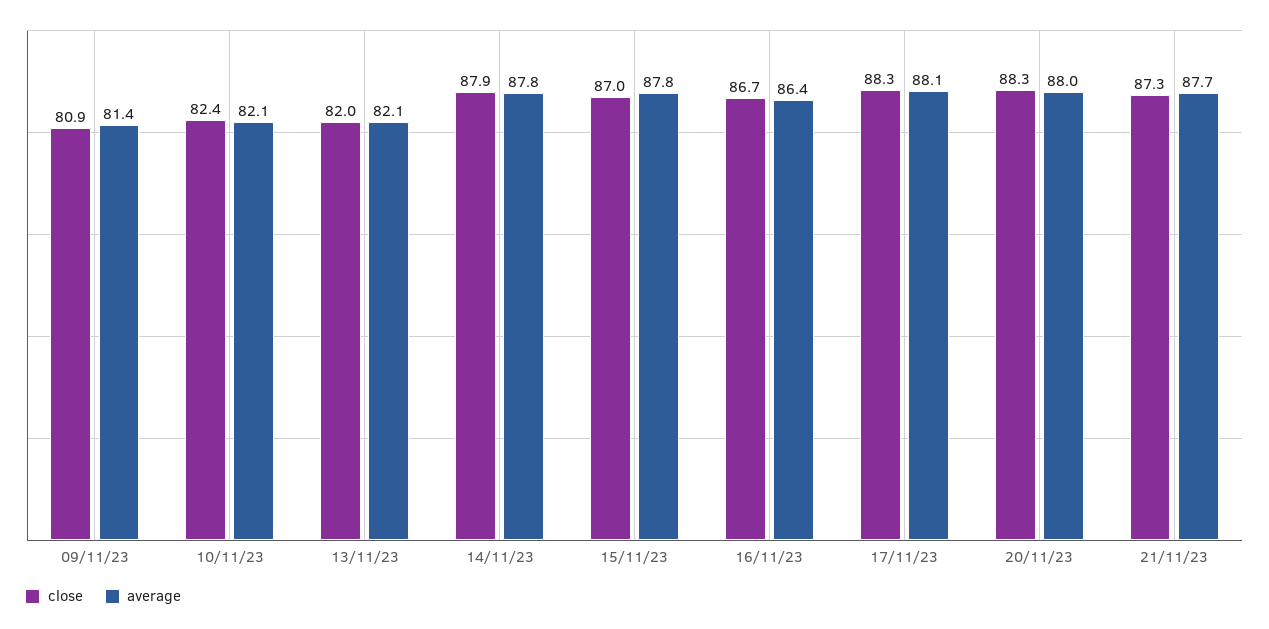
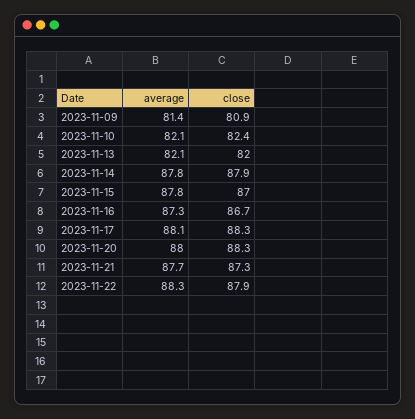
average, 16/11/23: 86.4 -> 87.3
average, 2023-11-22: none -> 88.3
close, 2023-11-22: none -> 87.9

